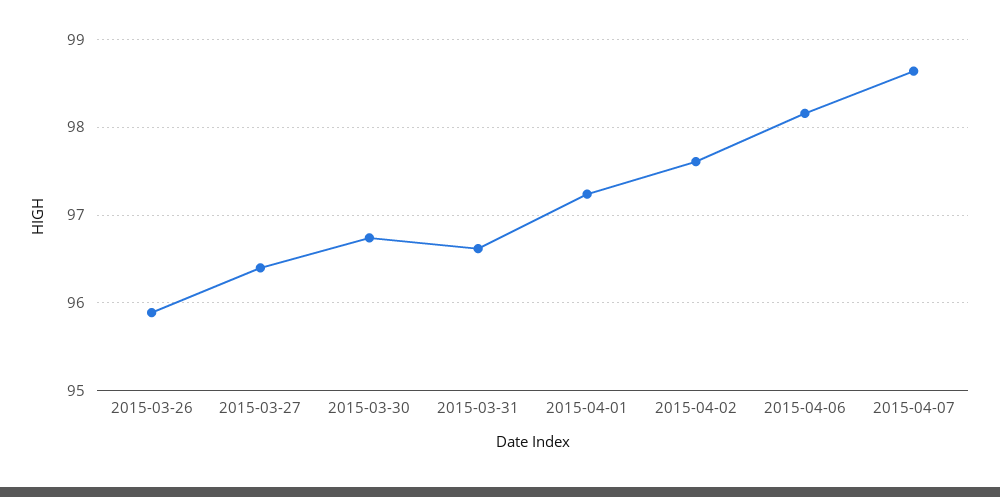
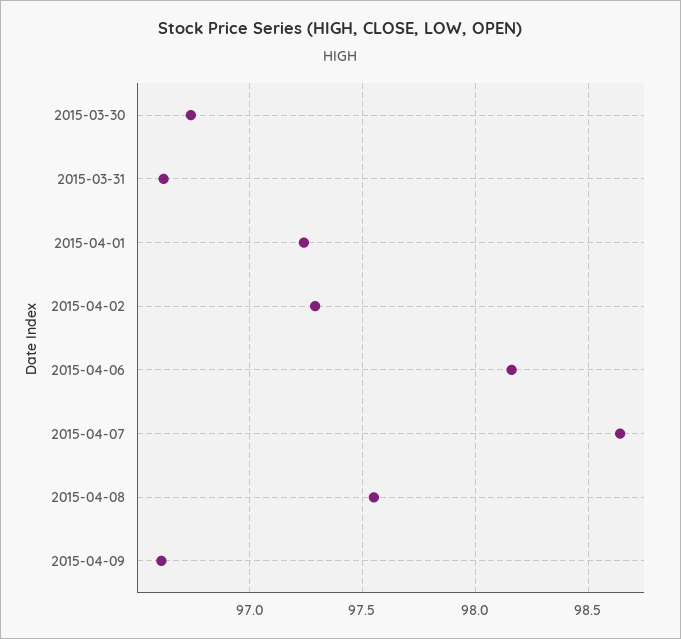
2015-03-26: 95.9 -> none
2015-03-27: 96.4 -> none
2015-04-02: 97.6 -> 97.3
2015-04-08: none -> 97.55
2015-04-09: none -> 96.6

